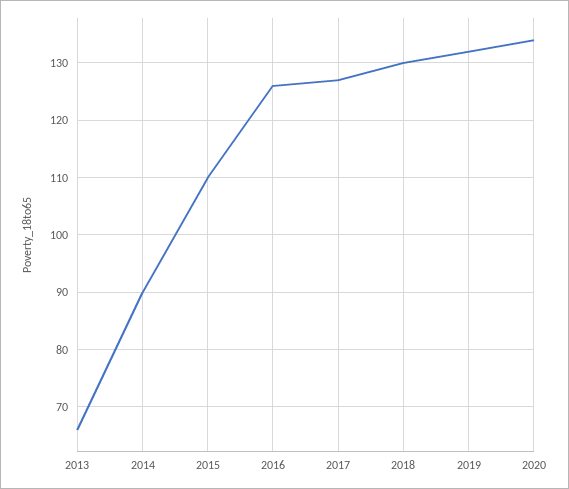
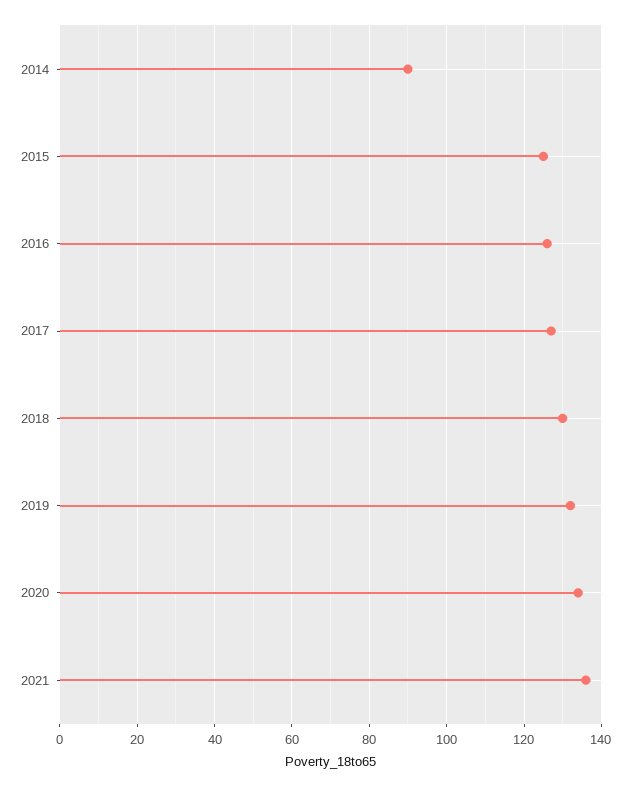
2013: 65 -> none
2015: 110 -> 125
2021: none -> 135

